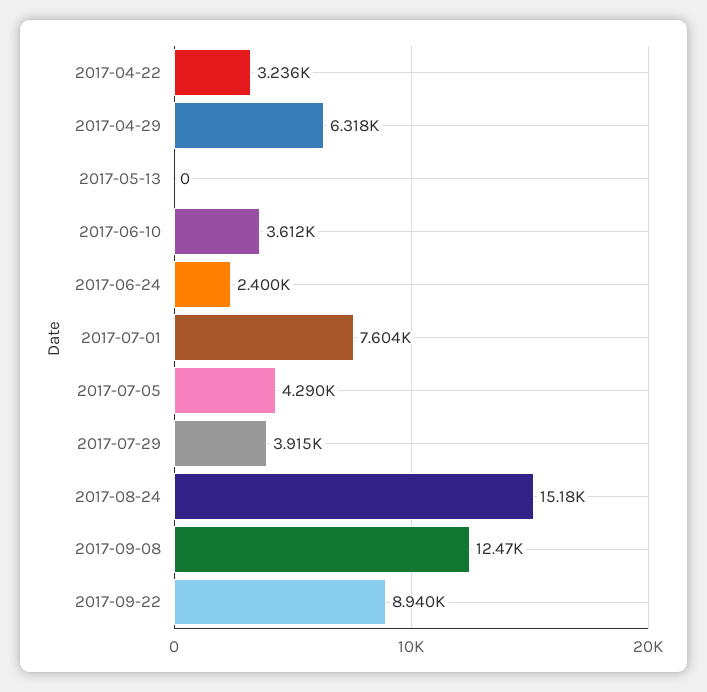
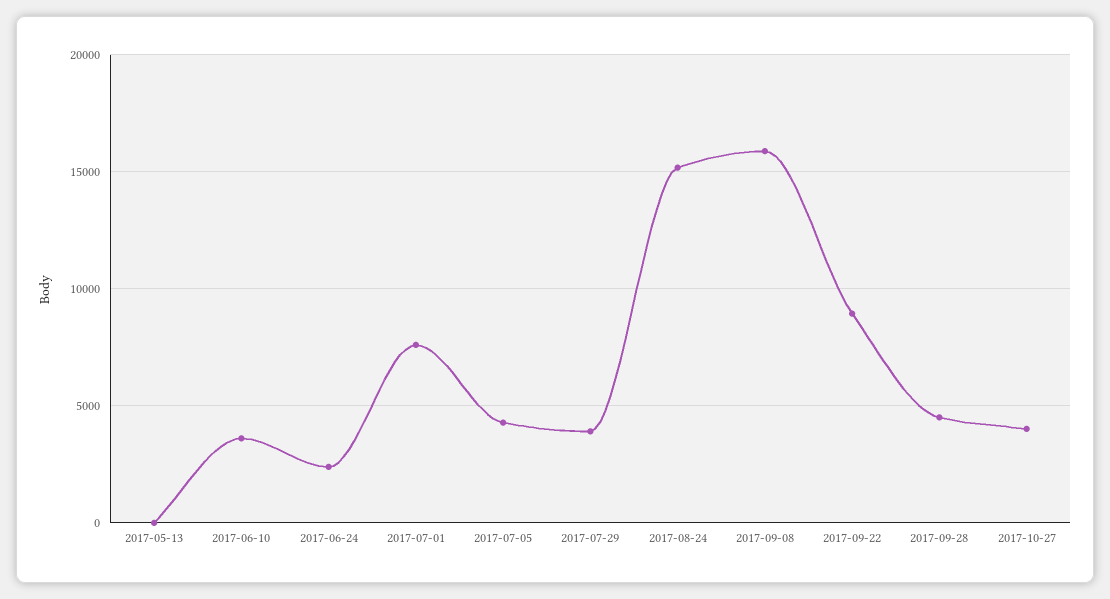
2017-04-22: 3236 -> none
2017-04-29: 6318 -> none
2017-09-08: 12470 -> 16000
2017-09-28: none -> 4500
2017-10-27: none -> 4000

